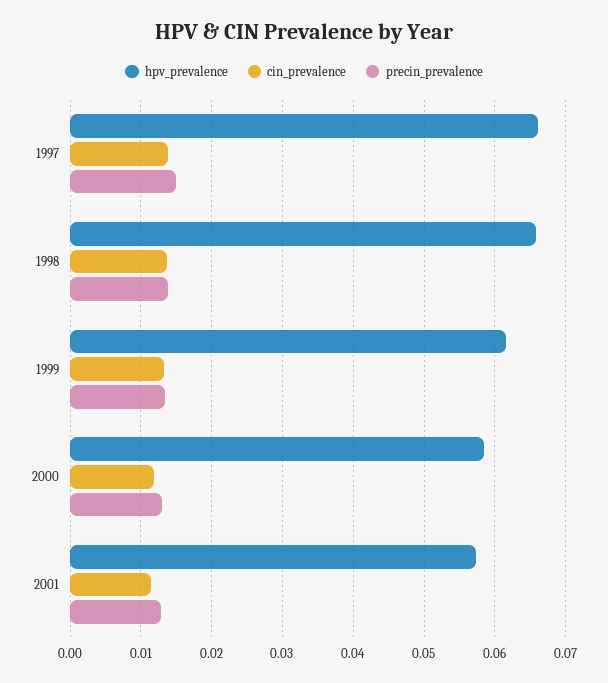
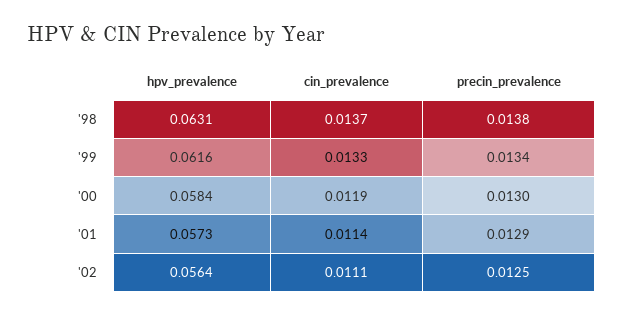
hpv_prevalence, 1997: 0.066 -> none
cin_prevalence, 1997: 0.014 -> none
precin_prevalence, 1997: 0.015 -> none
hpv_prevalence, 1998: 0.066 -> 0.0631
hpv_prevalence, '02: none -> 0.0564
cin_prevalence, '02: none -> 0.0111
precin_prevalence, '02: none -> 0.0125

